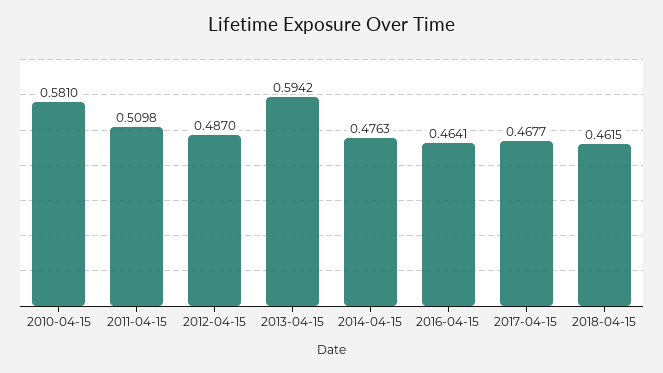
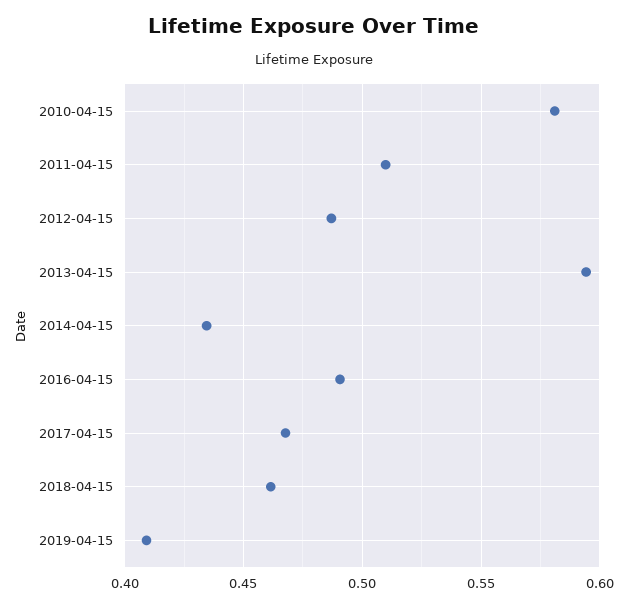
2014-04-15: 0.4763 -> 0.435
2016-04-15: 0.4641 -> 0.49
2019-04-15: none -> 0.41

